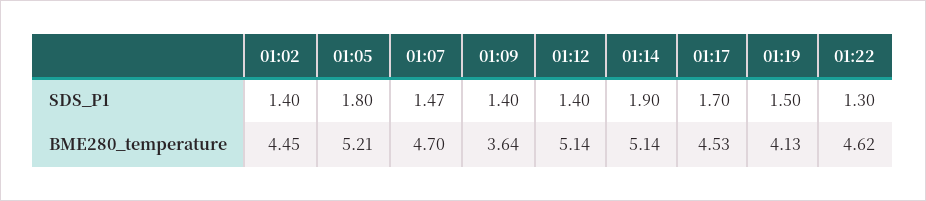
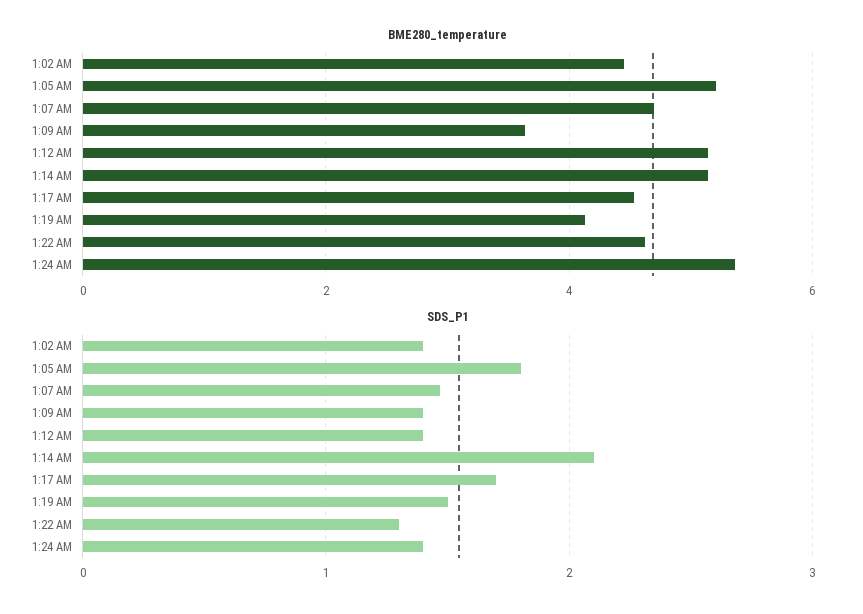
SDS_P1, 01:14: 1.9 -> 2.1
BME280_temperature, 1:24 AM: none -> 5.4
SDS_P1, 1:24 AM: none -> 1.4

